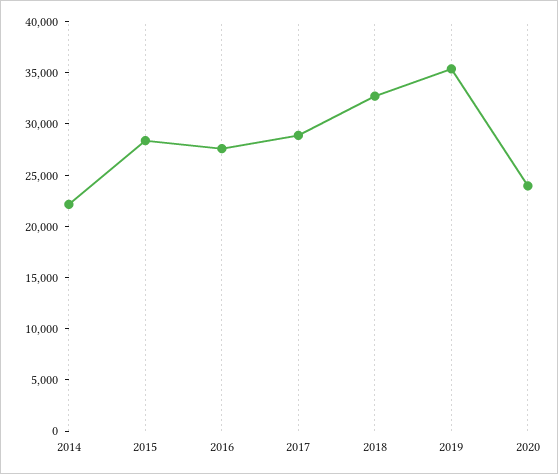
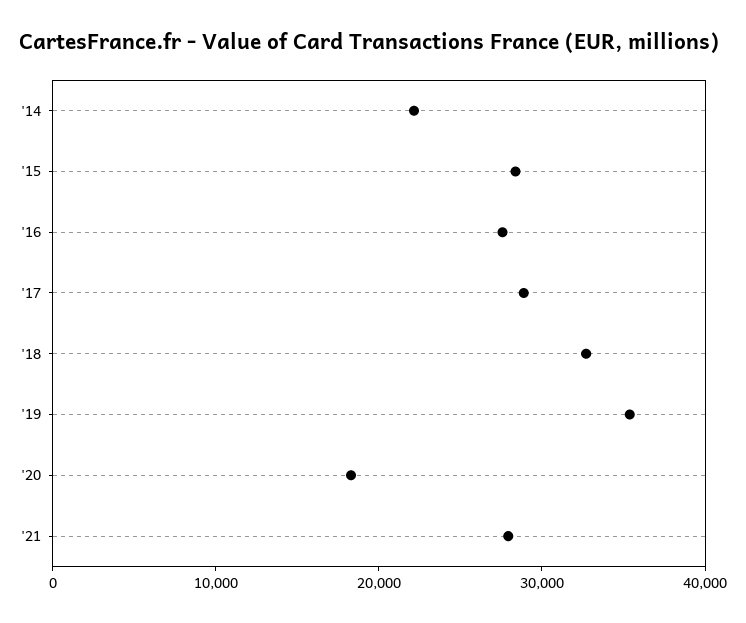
2020: 24000 -> 18000
'21: none -> 28000

